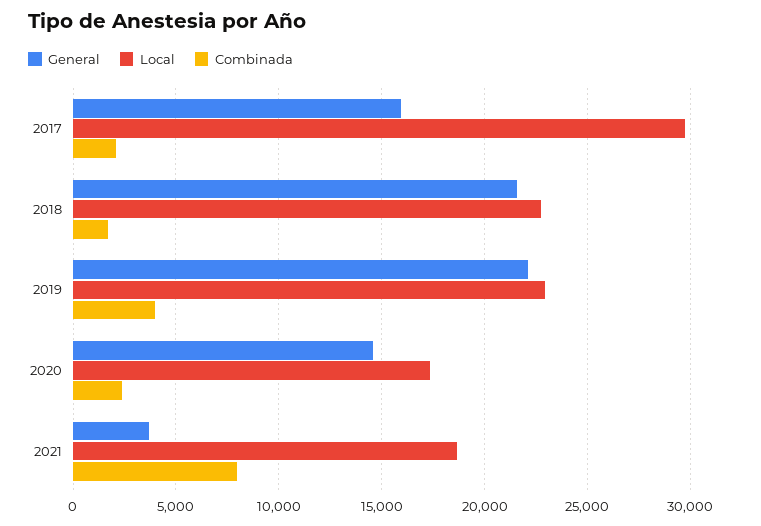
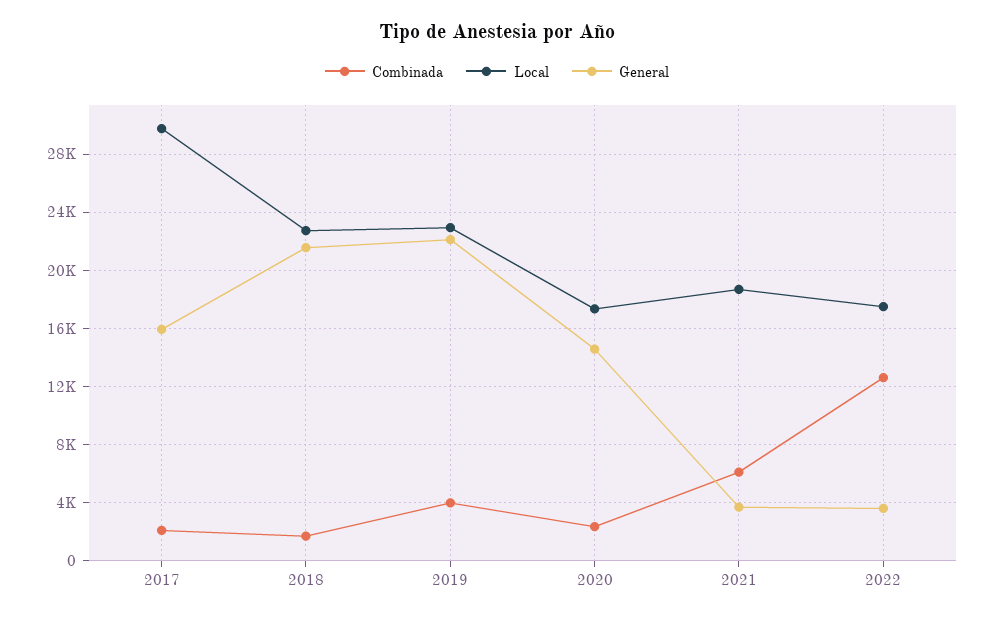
Combinada, 2021: 8000 -> 6000
Combinada, 2022: none -> 12500
Local, 2022: none -> 17500
General, 2022: none -> 3500

